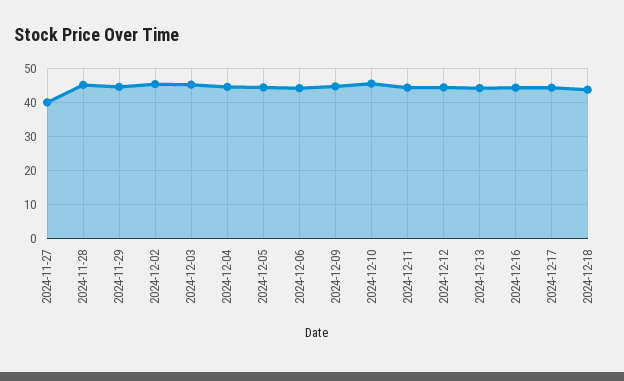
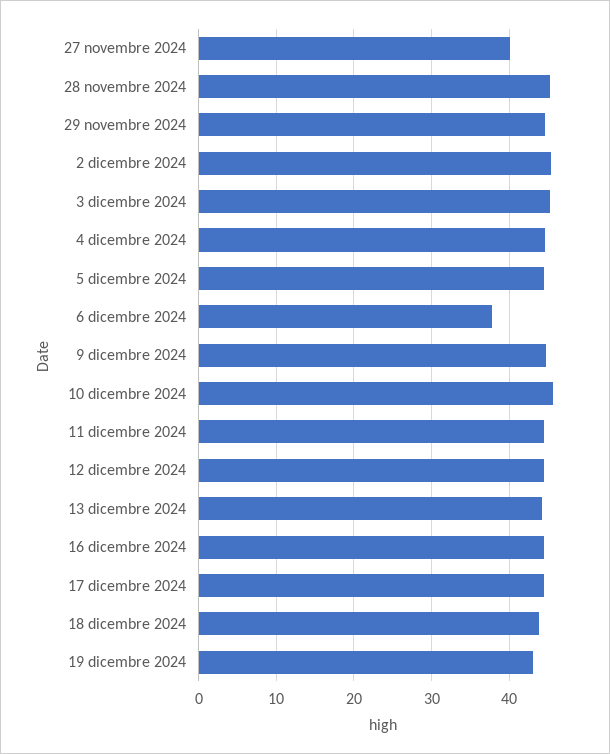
2024-12-06: 44 -> 38
19 dicembre 2024: none -> 43

